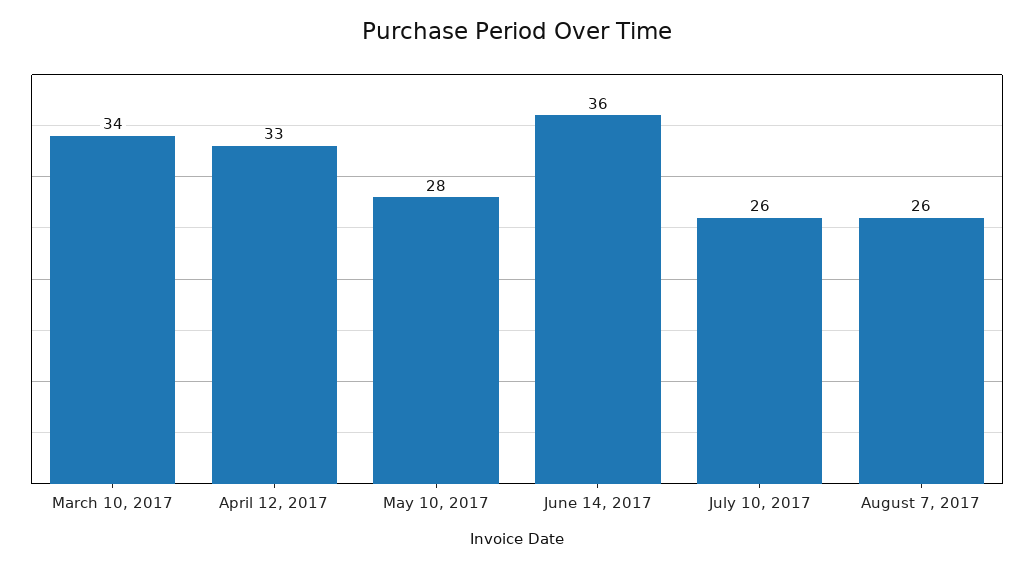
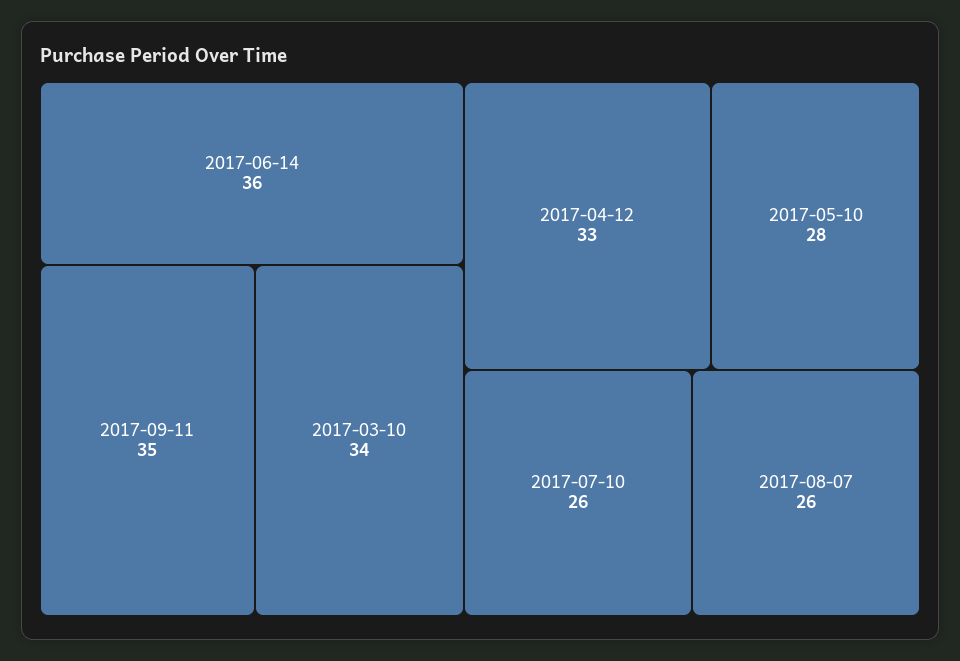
2017-09-11: none -> 35

